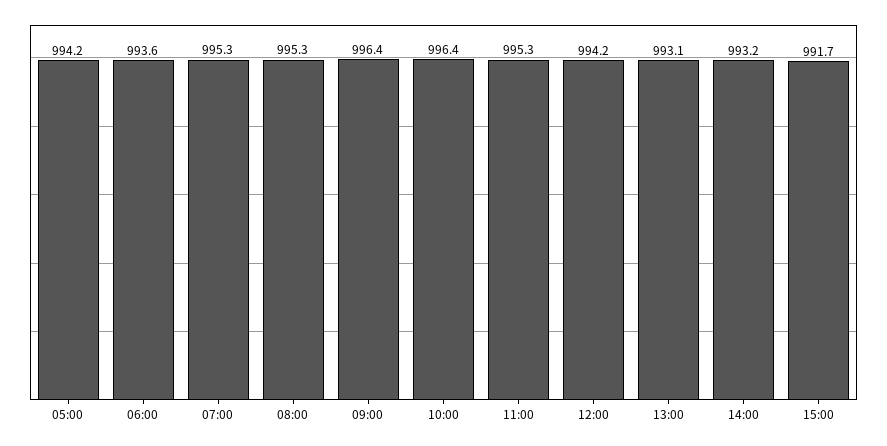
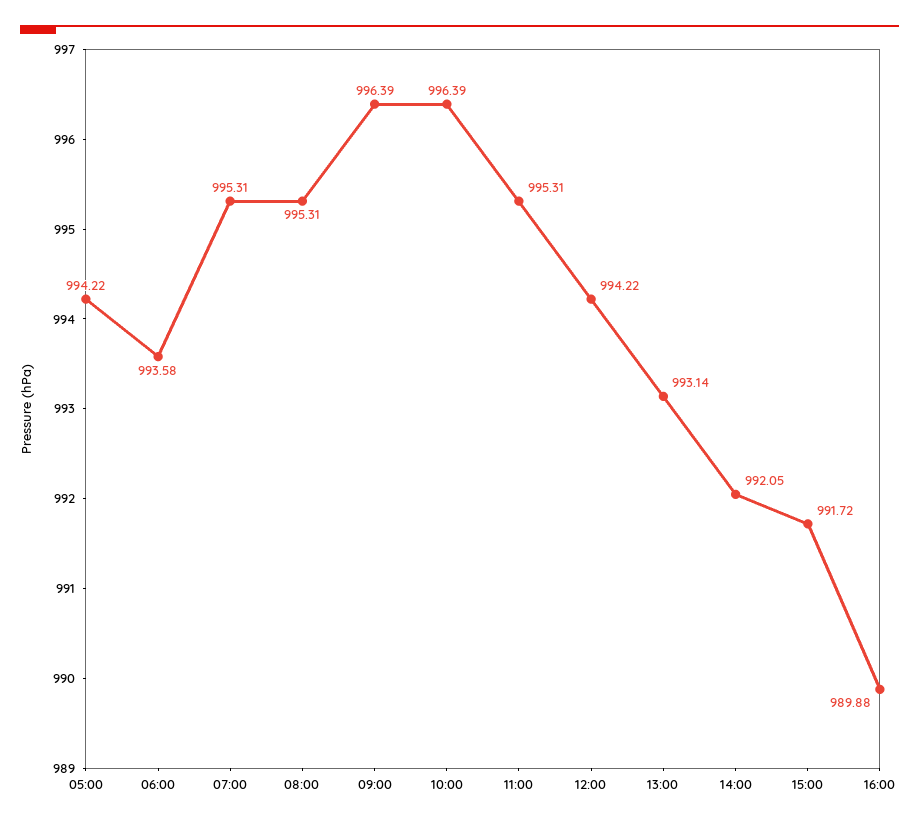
14:00: 993.2 -> 992.05
16:00: none -> 989.88

